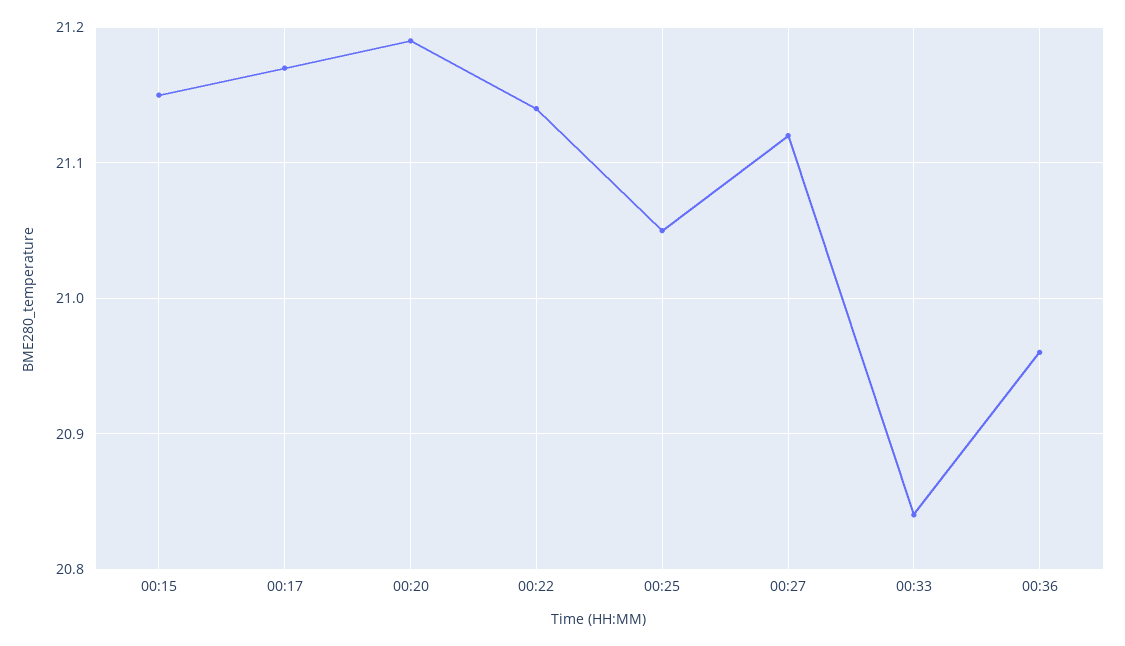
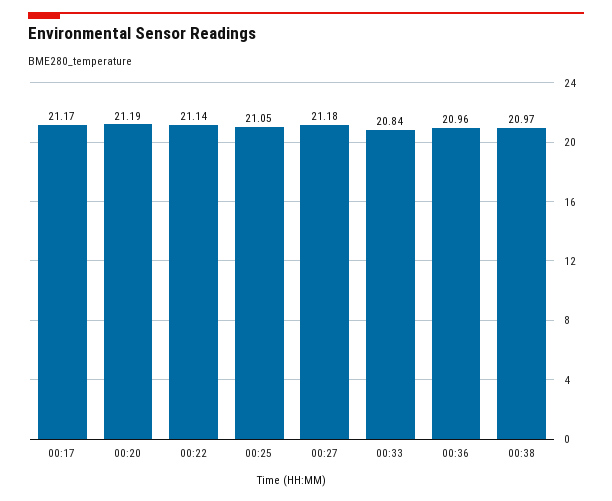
00:15: 21.15 -> none
00:27: 21.12 -> 21.18
00:38: none -> 20.97

